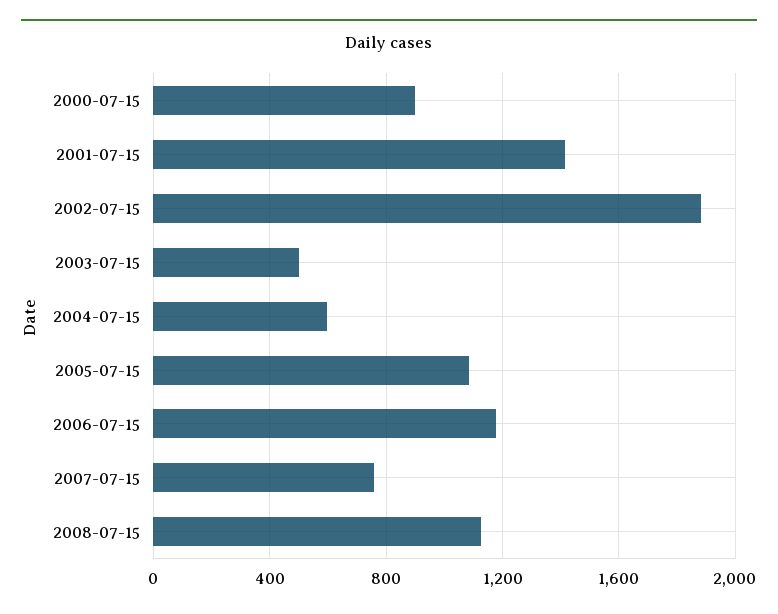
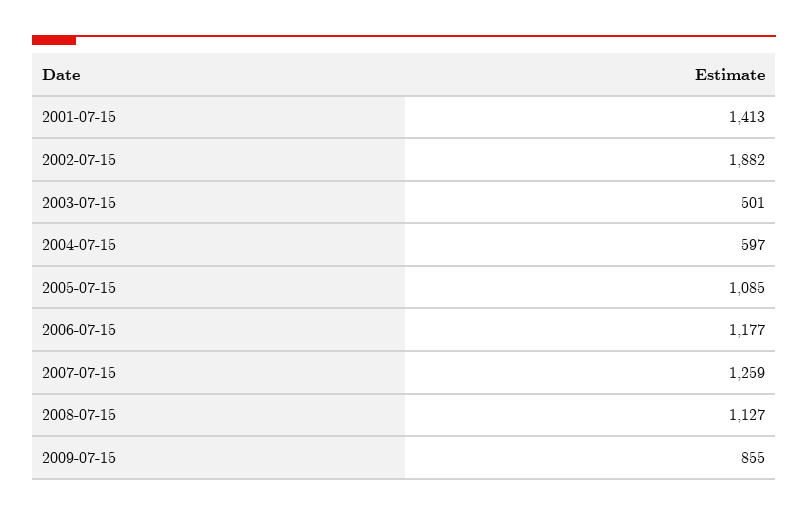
2000-07-15: 900 -> none
2007-07-15: 750 -> 1259
2009-07-15: none -> 855

